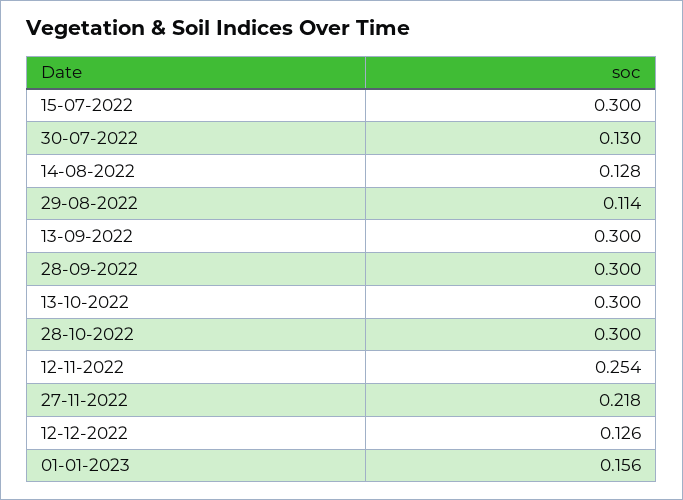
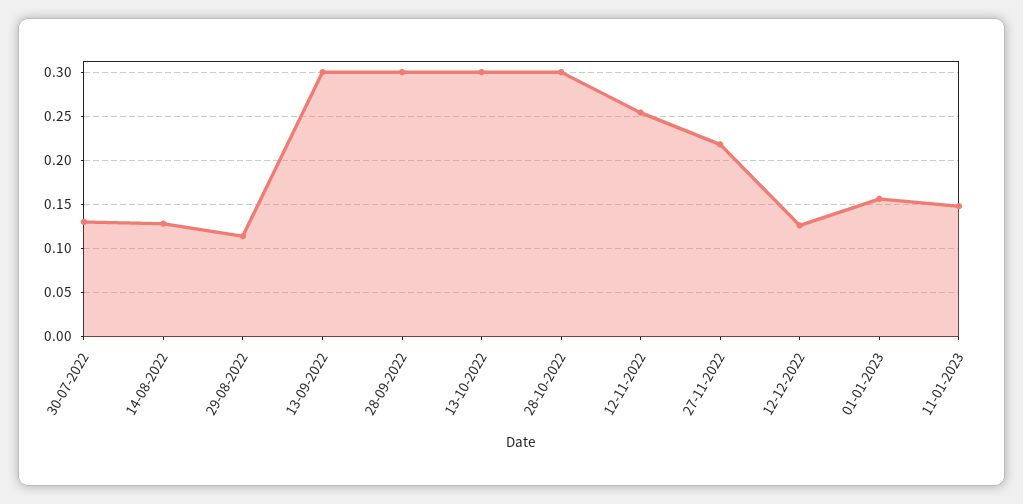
15-07-2022: 0.3 -> none
11-01-2023: none -> 0.15

